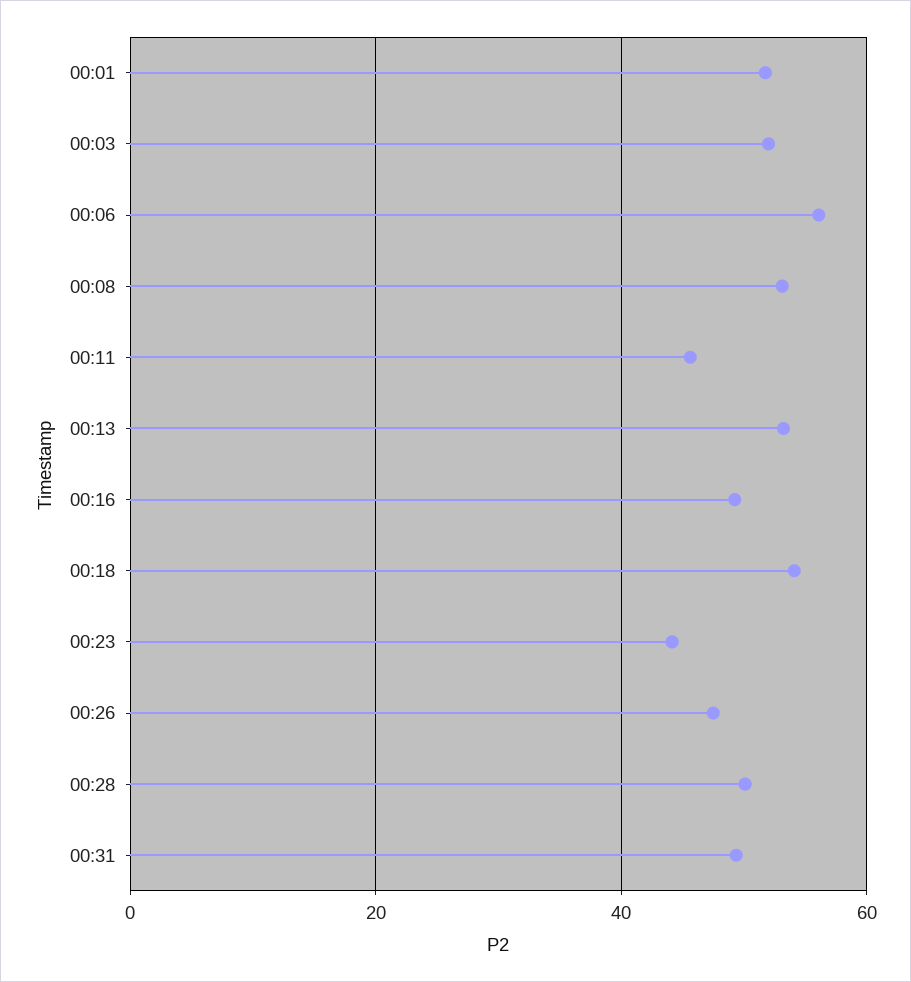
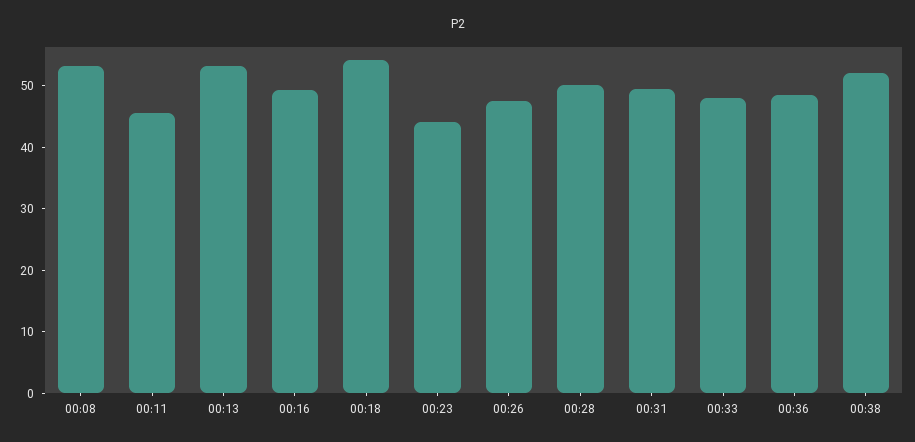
00:01: 52 -> none
00:03: 52 -> none
00:06: 56 -> none
00:33: none -> 48
00:36: none -> 48
00:38: none -> 52

